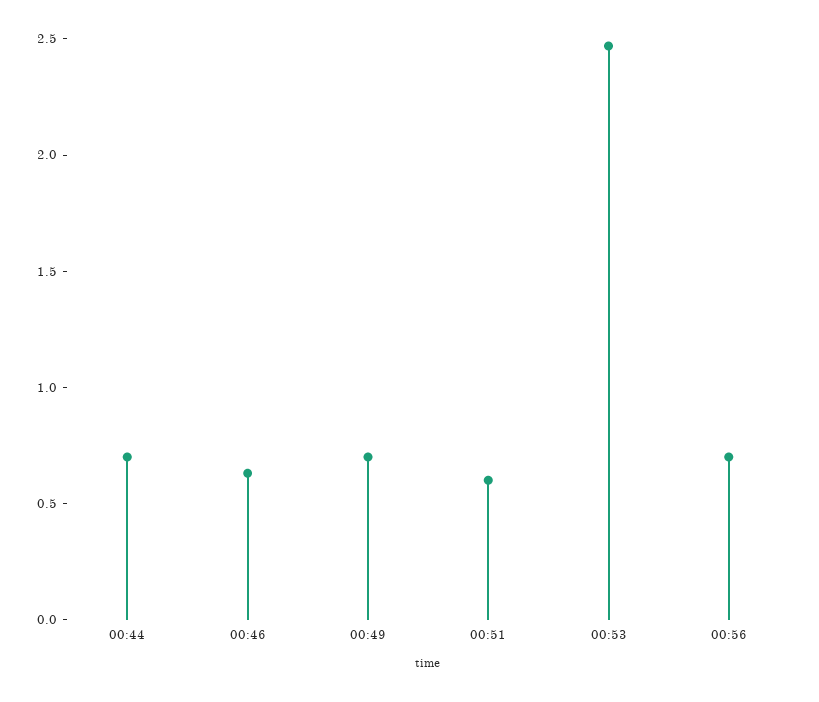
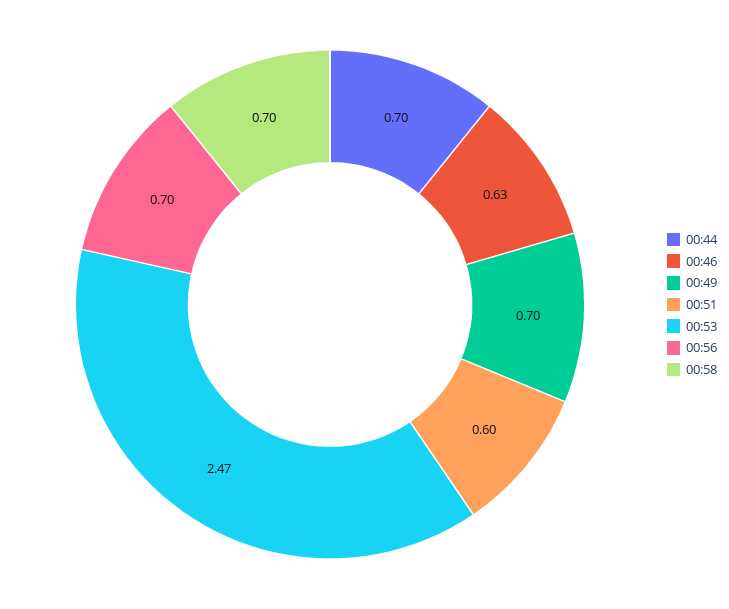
00:58: none -> 0.7

